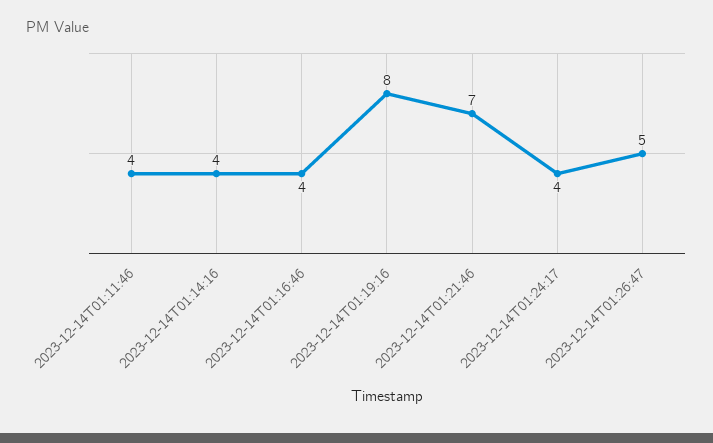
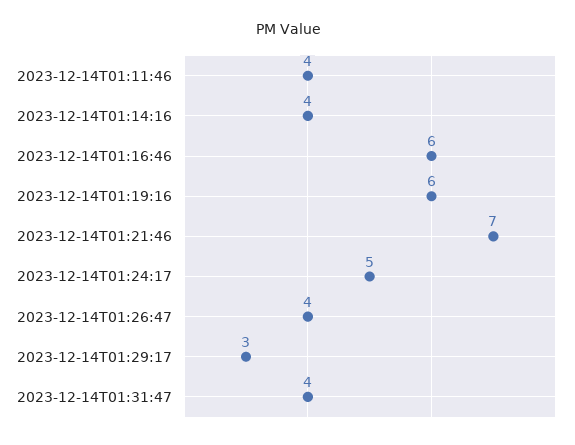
2023-12-14T01:16:46: 4 -> 6
2023-12-14T01:19:16: 8 -> 6
2023-12-14T01:24:17: 4 -> 5
2023-12-14T01:26:47: 5 -> 4
2023-12-14T01:29:17: none -> 3
2023-12-14T01:31:47: none -> 4

